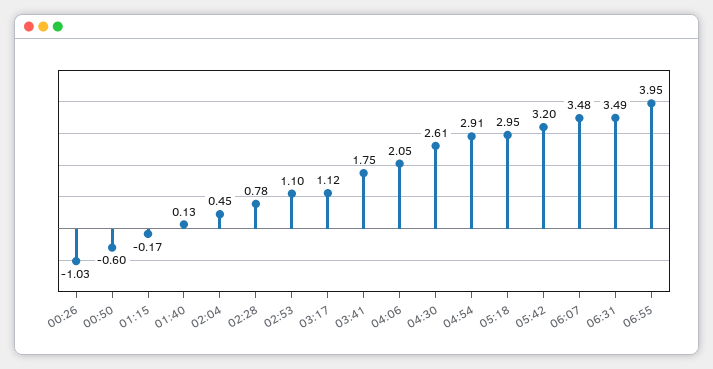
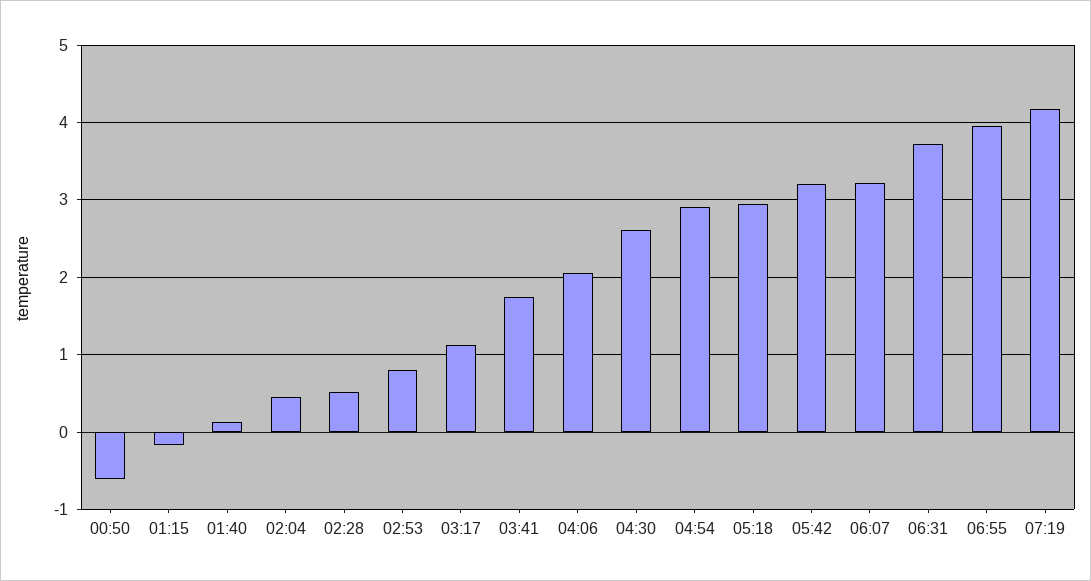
00:26: -1.03 -> none
02:28: 0.78 -> 0.5
02:53: 1.1 -> 0.8
06:07: 3.48 -> 3.2
06:31: 3.49 -> 3.7
07:19: none -> 4.2

